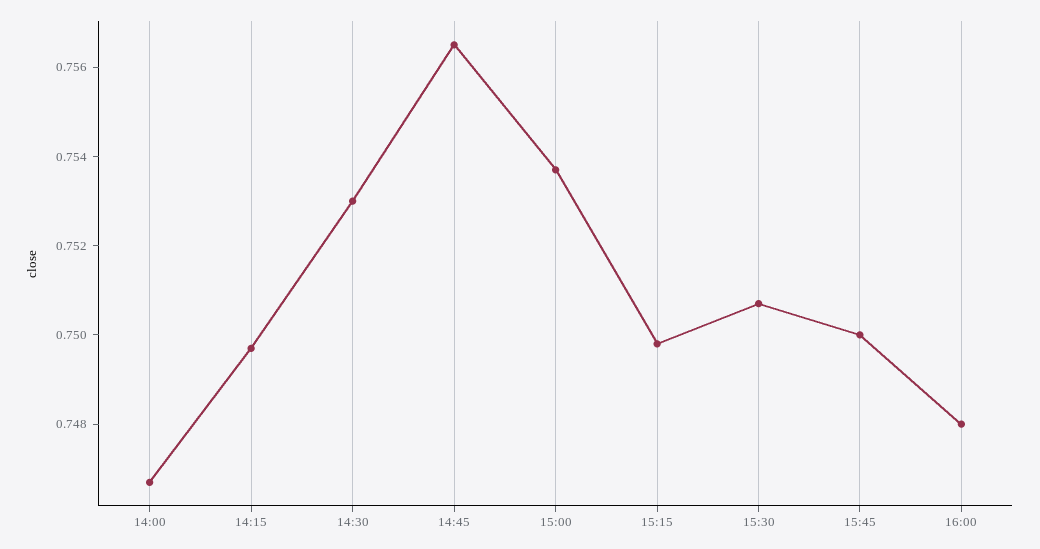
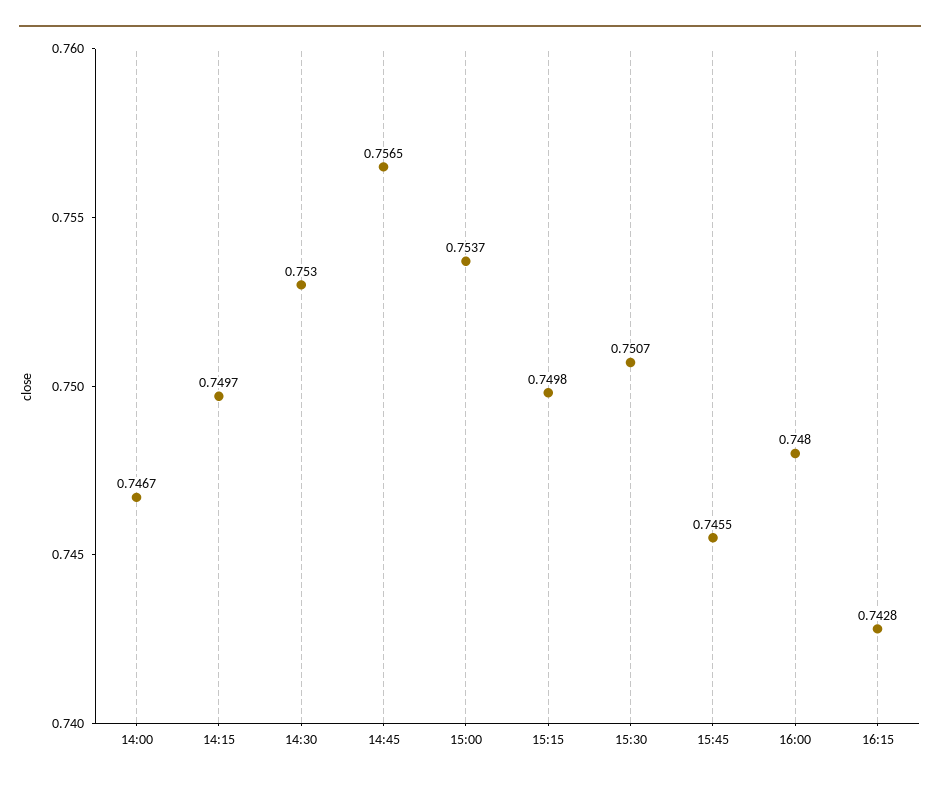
15:45: 0.75 -> 0.7455
16:15: none -> 0.7428

